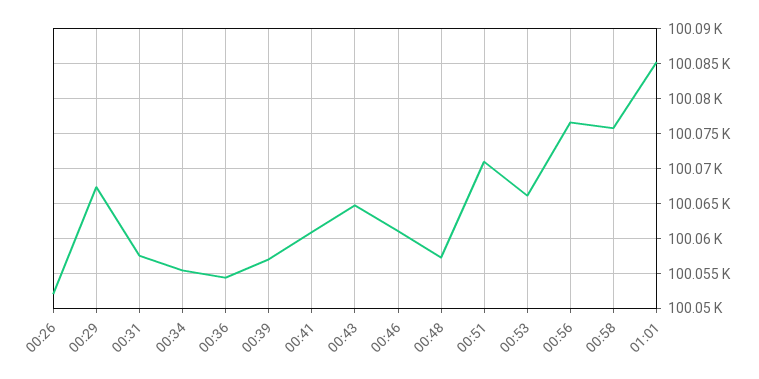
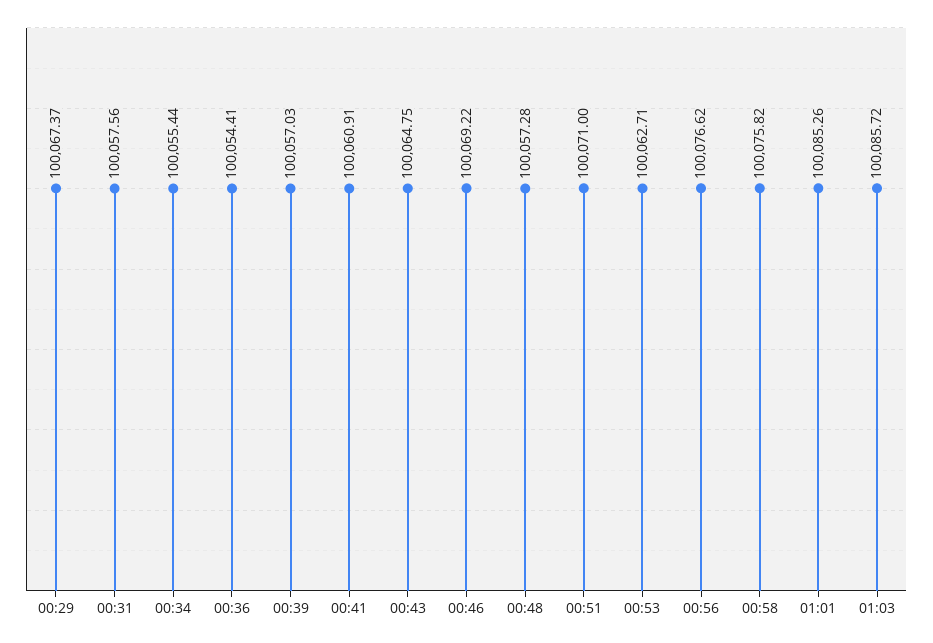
00:26: 100052 -> none
00:46: 100061 -> 100069.22
00:53: 100066 -> 100062.71
01:03: none -> 100085.72

